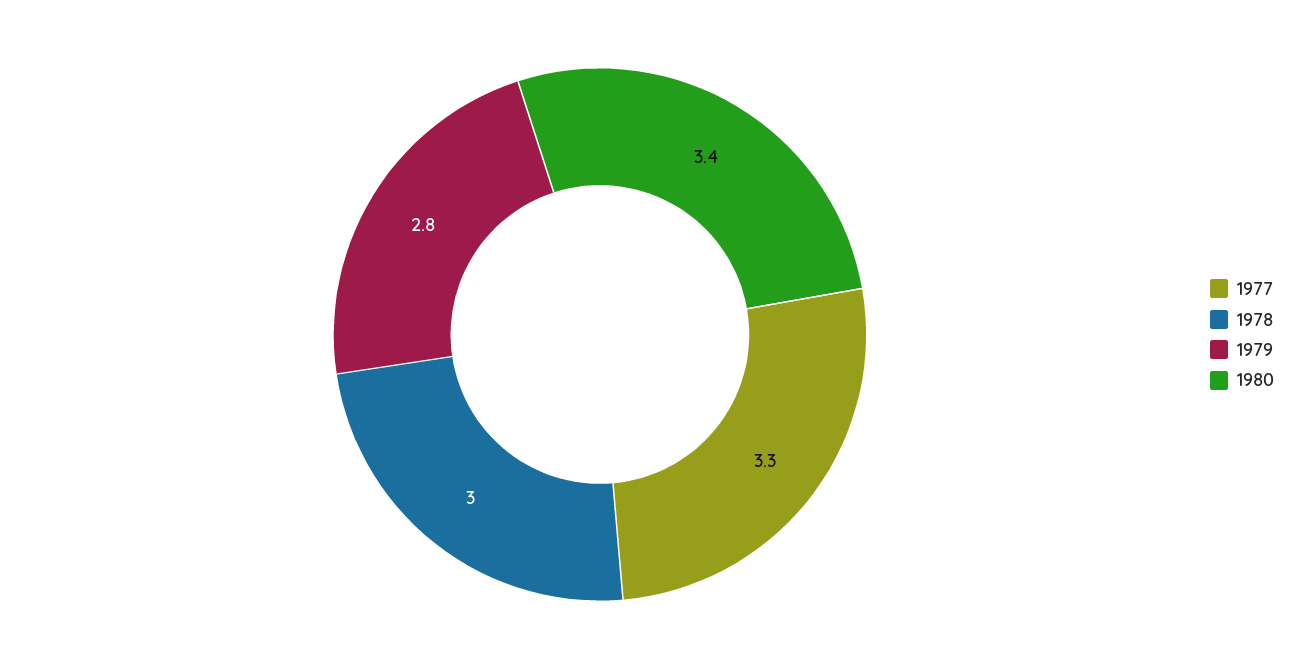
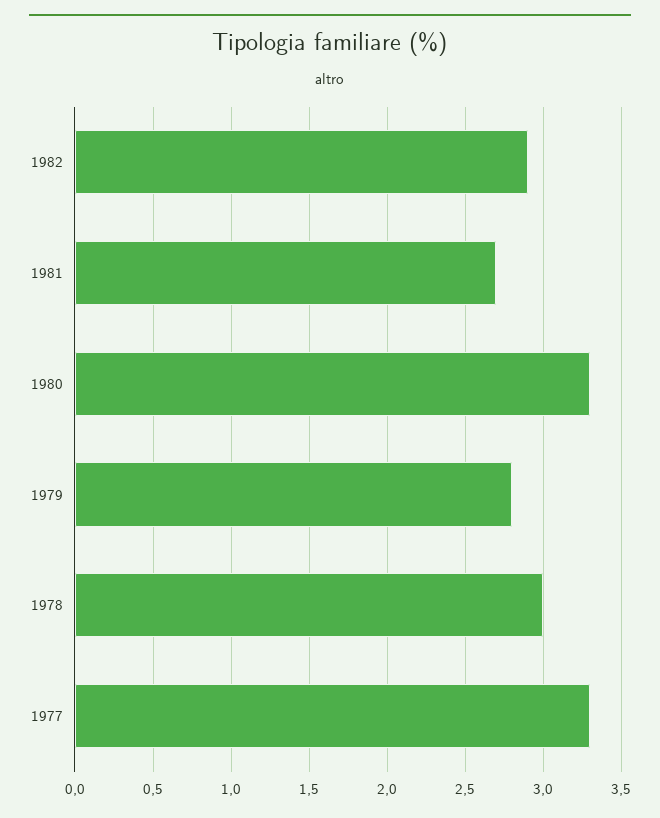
1980: 3.4 -> 3.3
1982: none -> 2.9
1981: none -> 2.7

